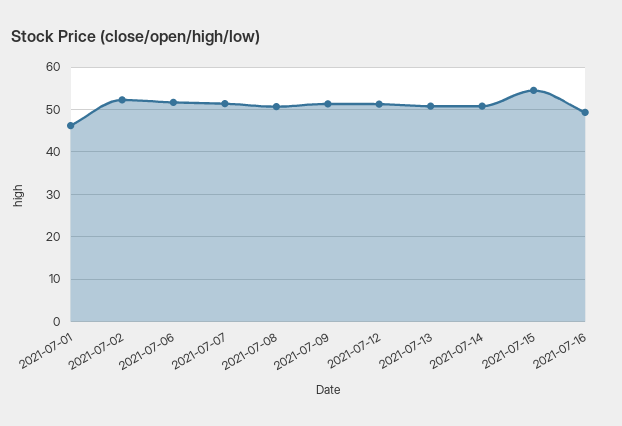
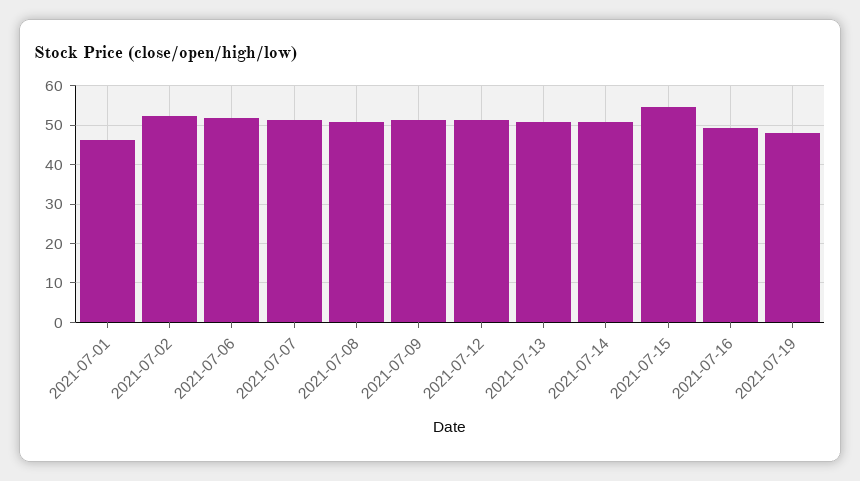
2021-07-19: none -> 48

